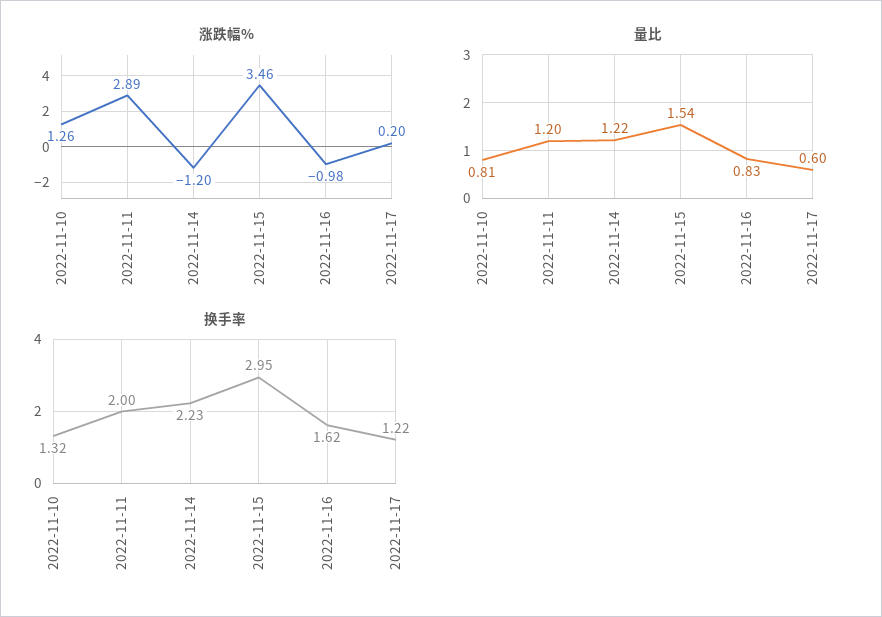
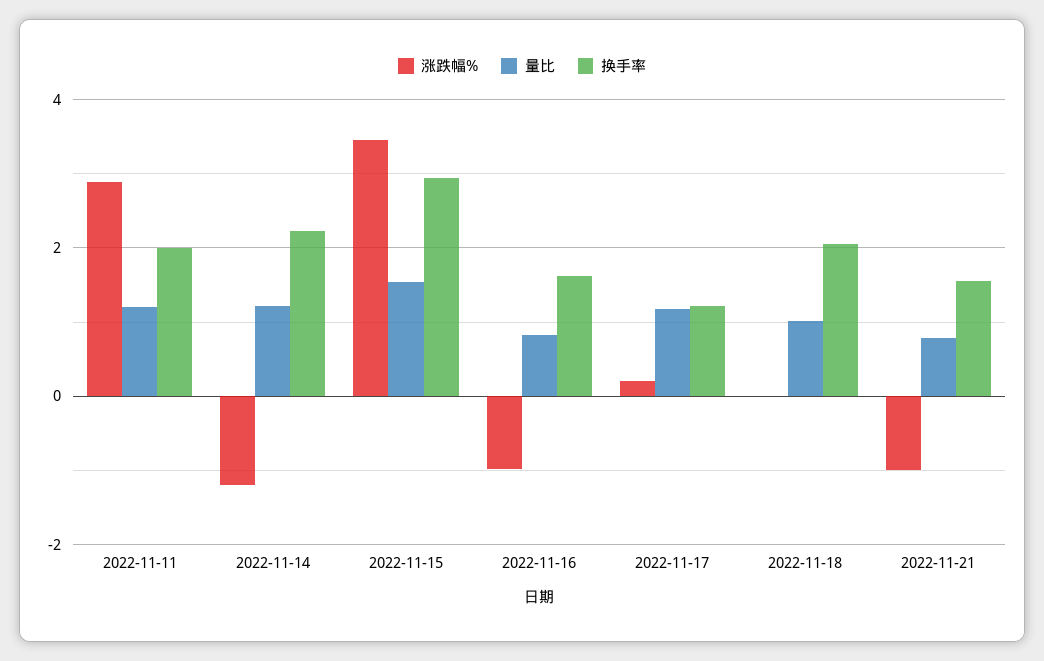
涨跌幅%, 2022-11-10: 1.26 -> none
量比, 2022-11-10: 0.81 -> none
量比, 2022-11-17: 0.6 -> 1.2
换手率, 2022-11-10: 1.32 -> none
涨跌幅%, 2022-11-18: none -> 0
量比, 2022-11-18: none -> 1
换手率, 2022-11-18: none -> 2
涨跌幅%, 2022-11-21: none -> -1
量比, 2022-11-21: none -> 0.8
换手率, 2022-11-21: none -> 1.6

